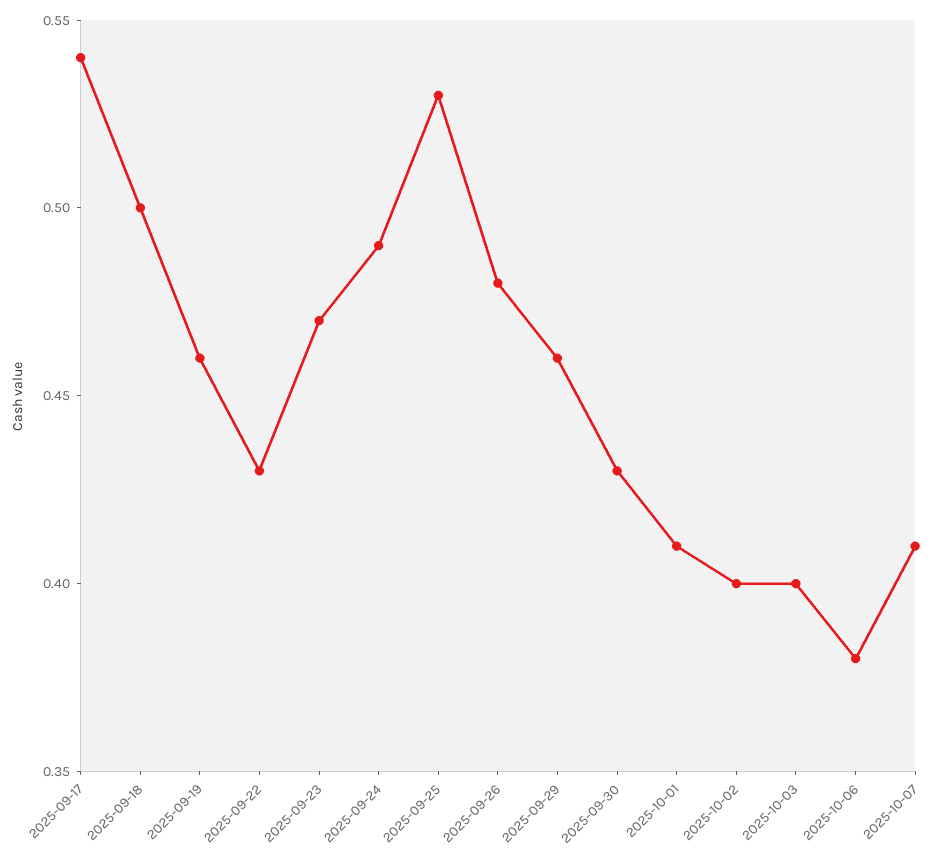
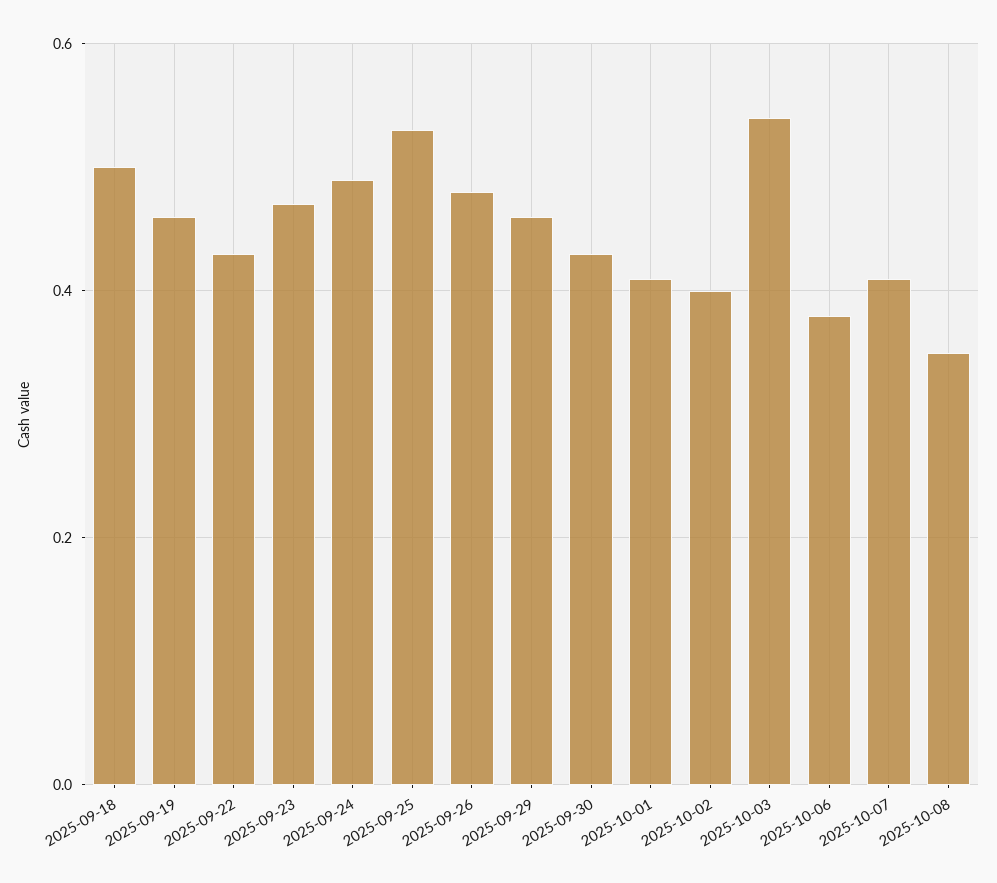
2025-09-17: 0.54 -> none
2025-10-03: 0.4 -> 0.55
2025-10-08: none -> 0.35

